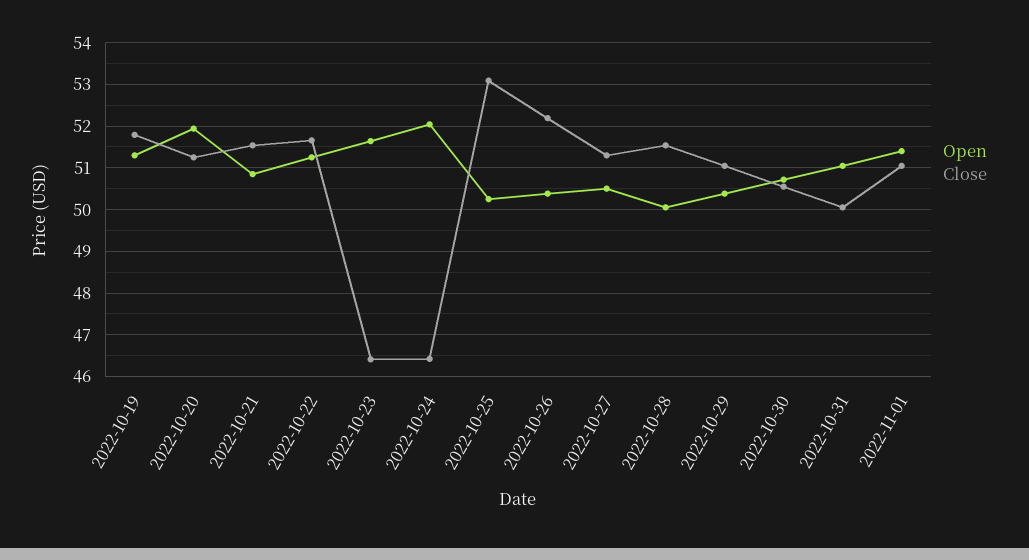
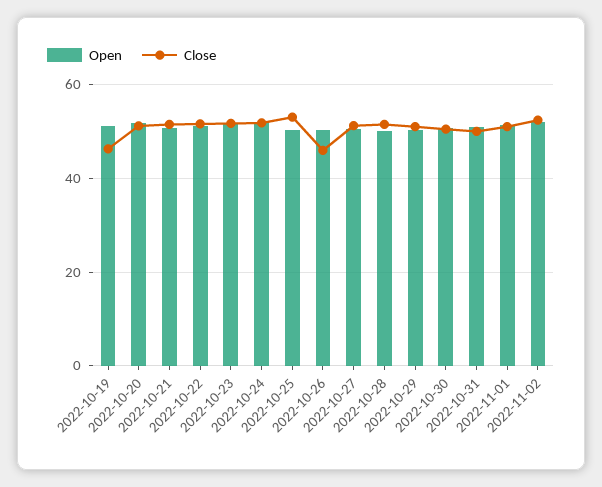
Close, 2022-10-19: 51.8 -> 46
Close, 2022-10-23: 46.4 -> 52
Close, 2022-10-24: 46.4 -> 52
Close, 2022-10-26: 52.2 -> 46
Open, 2022-11-02: none -> 52
Close, 2022-11-02: none -> 52

